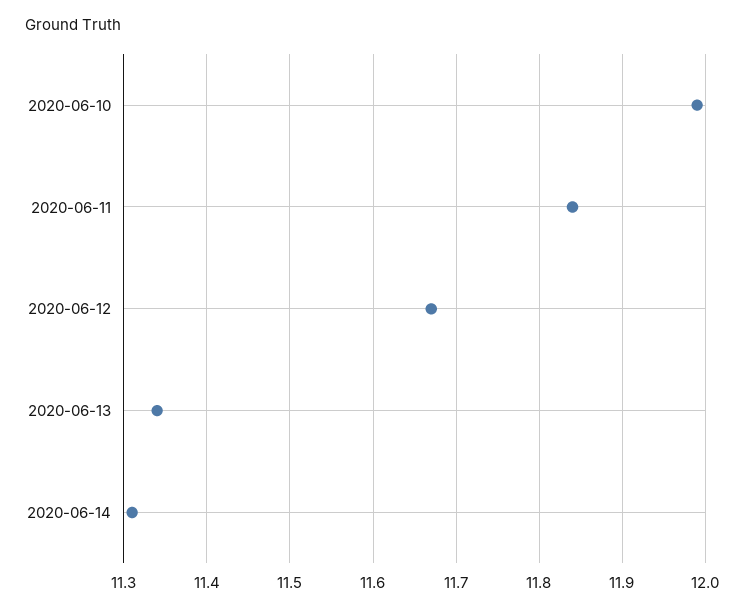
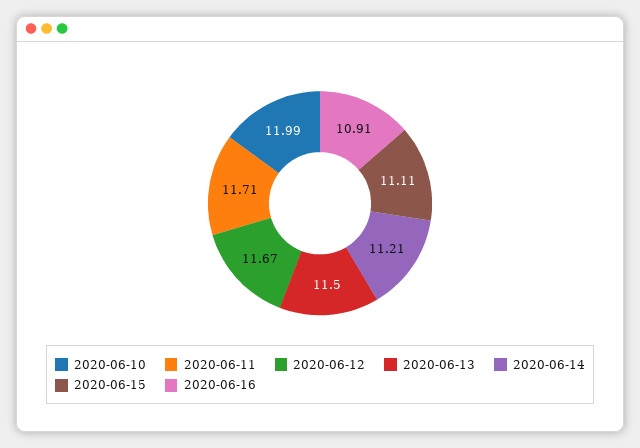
2020-06-11: 11.84 -> 11.71
2020-06-13: 11.34 -> 11.5
2020-06-14: 11.31 -> 11.21
2020-06-15: none -> 11.11
2020-06-16: none -> 10.91

